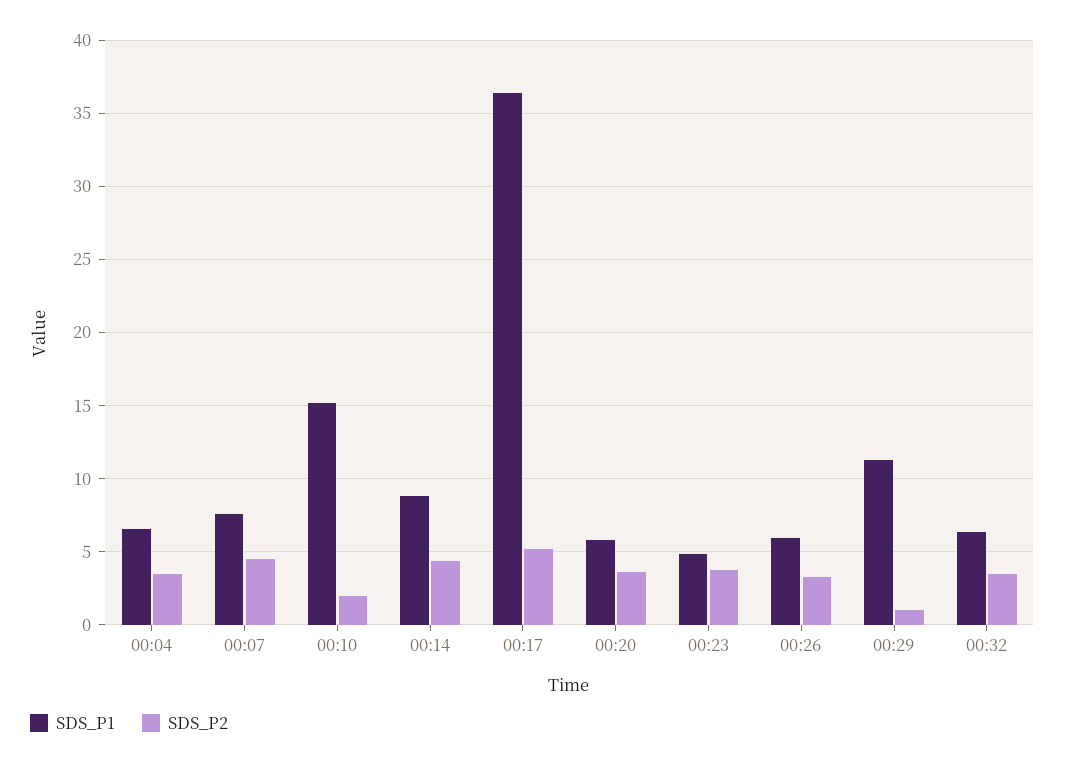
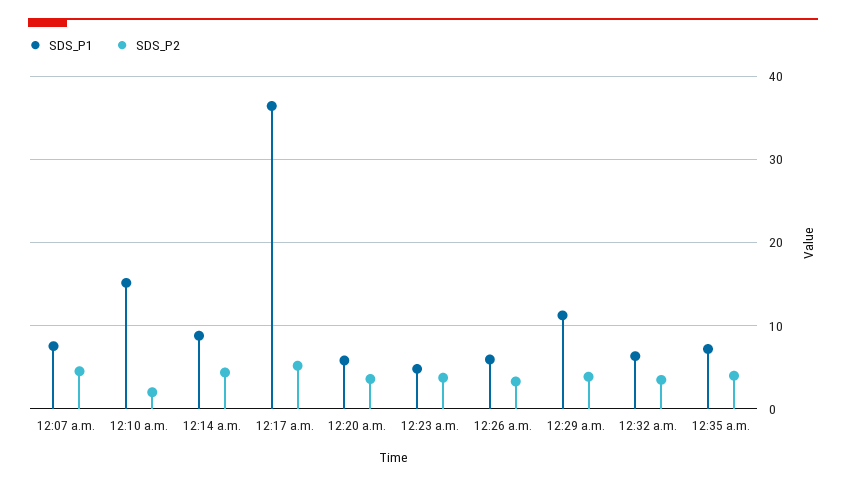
SDS_P1, 00:04: 6.5 -> none
SDS_P2, 00:04: 3.5 -> none
SDS_P2, 00:29: 1 -> 4
SDS_P1, 12:35 a.m.: none -> 7
SDS_P2, 12:35 a.m.: none -> 4

